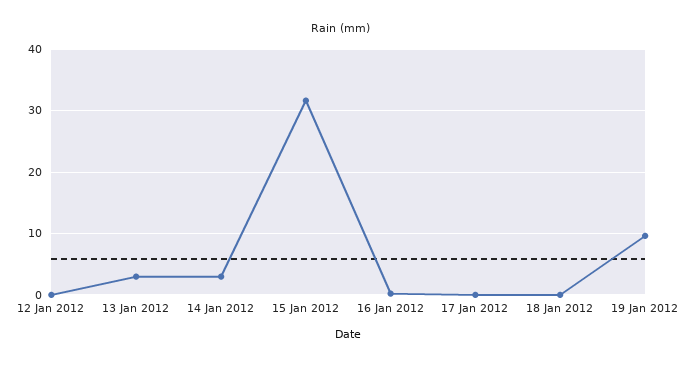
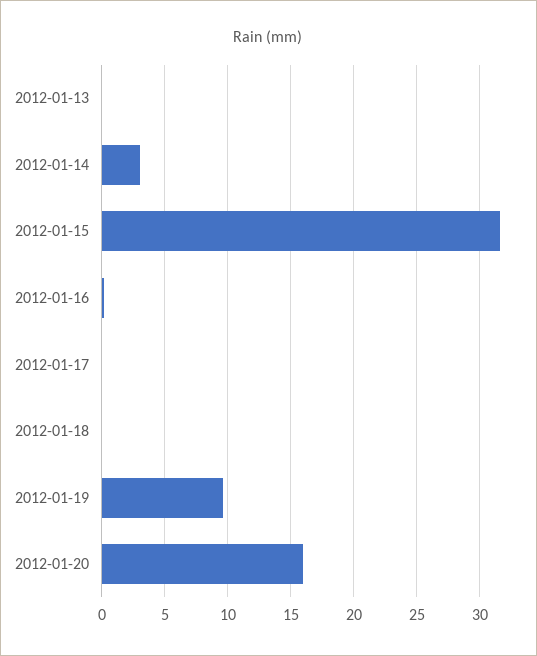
12 Jan 2012: 0 -> none
13 Jan 2012: 3 -> 0
2012-01-20: none -> 16

